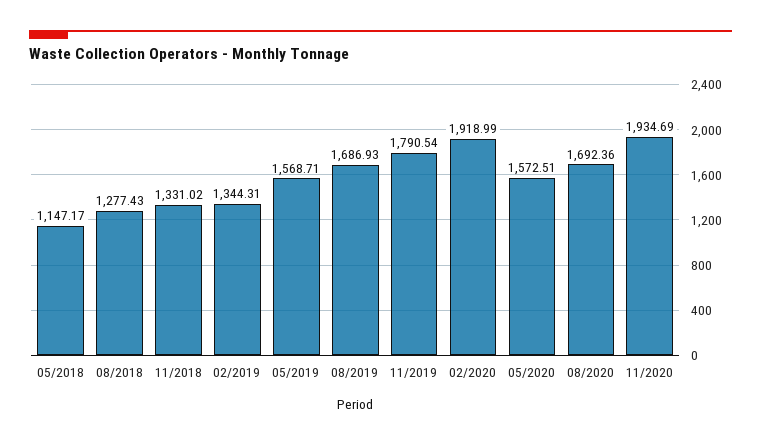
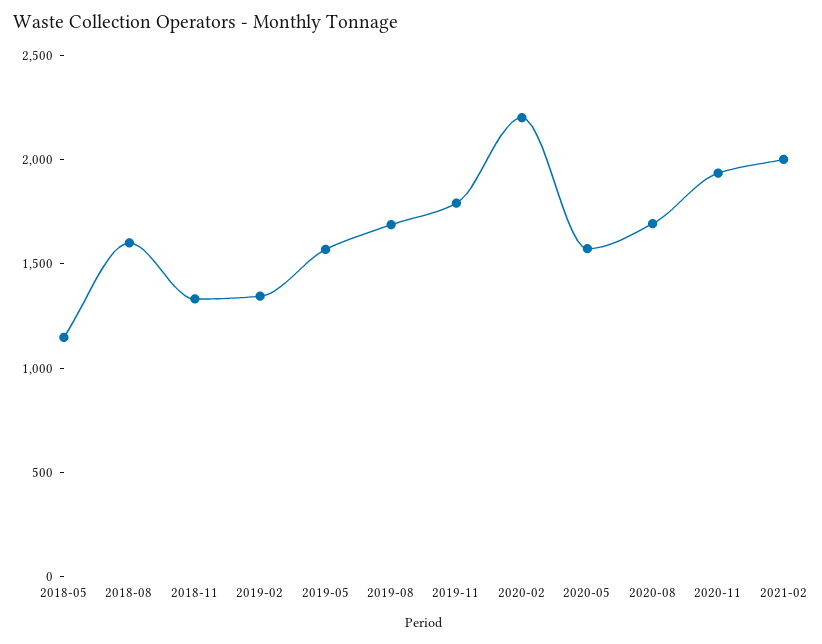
08/2018: 1277.43 -> 1600
02/2020: 1918.99 -> 2200
2021-02: none -> 2000

